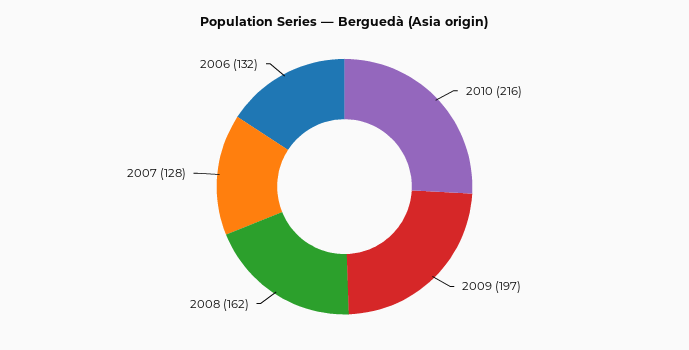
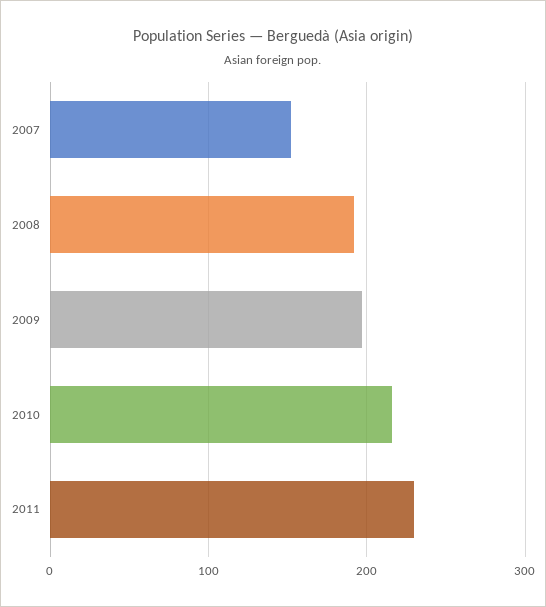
2008: 162 -> 190
2007: 128 -> 150
2006: 132 -> none
2011: none -> 230

